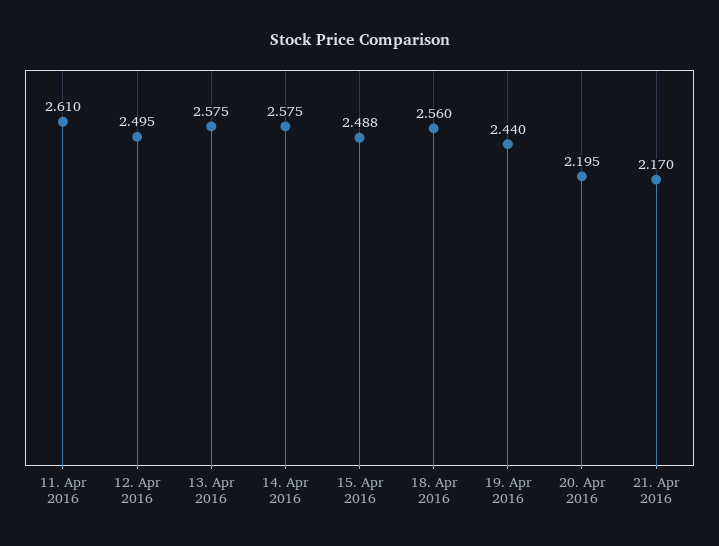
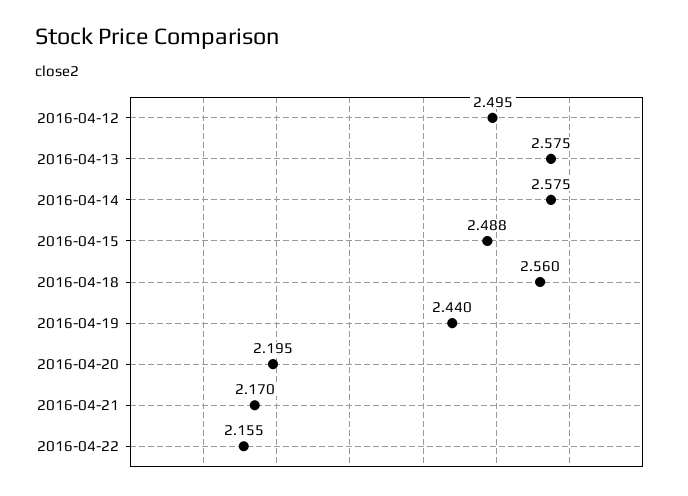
11. Apr 2016: 2.61 -> none
2016-04-22: none -> 2.155

